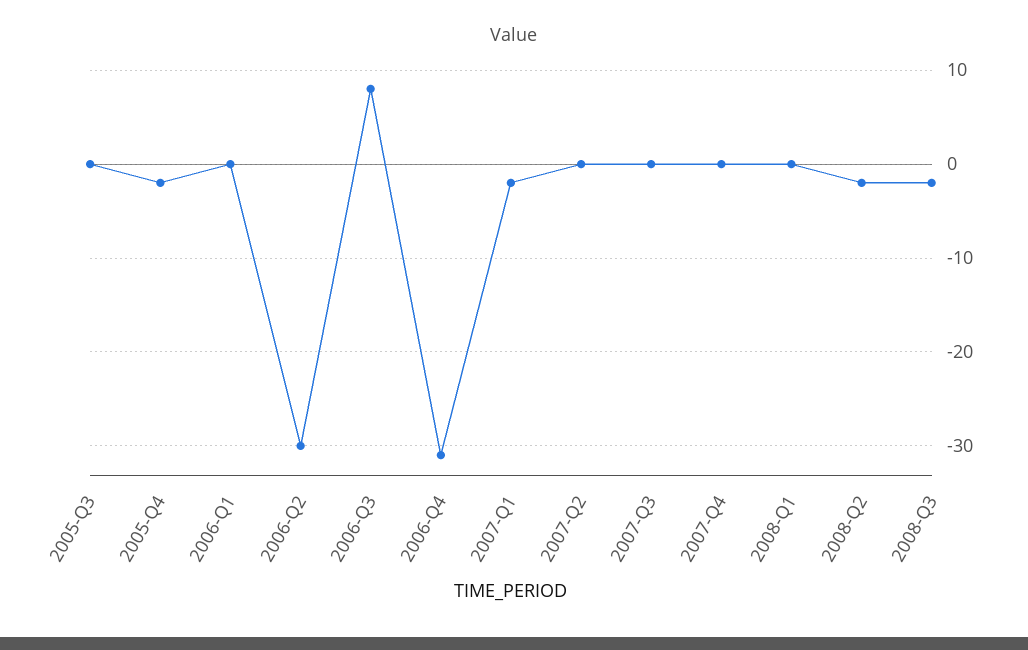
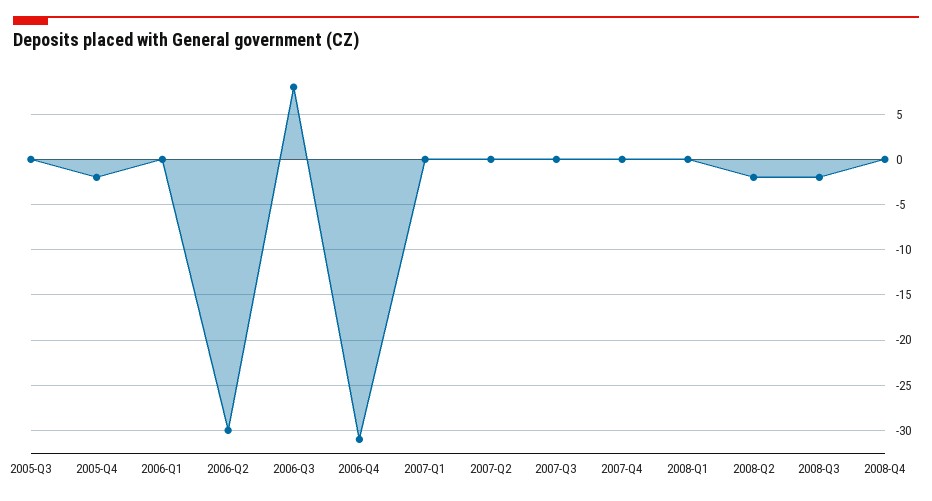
2007-Q1: -2 -> 0
2008-Q4: none -> 0

